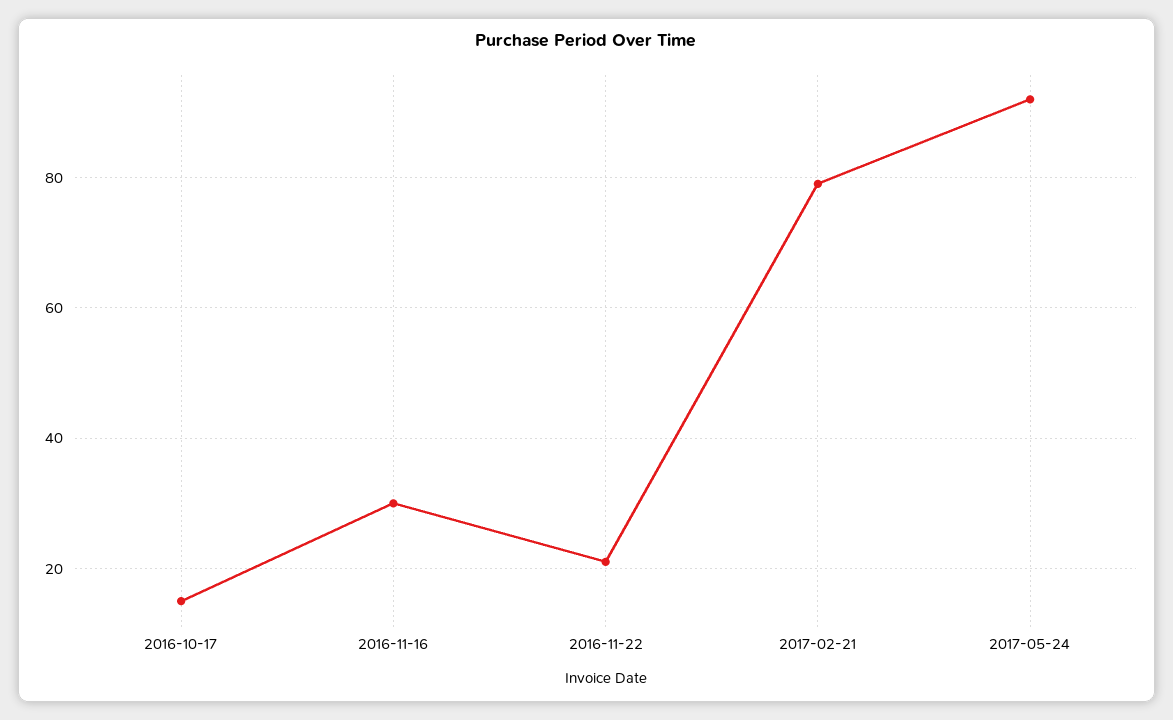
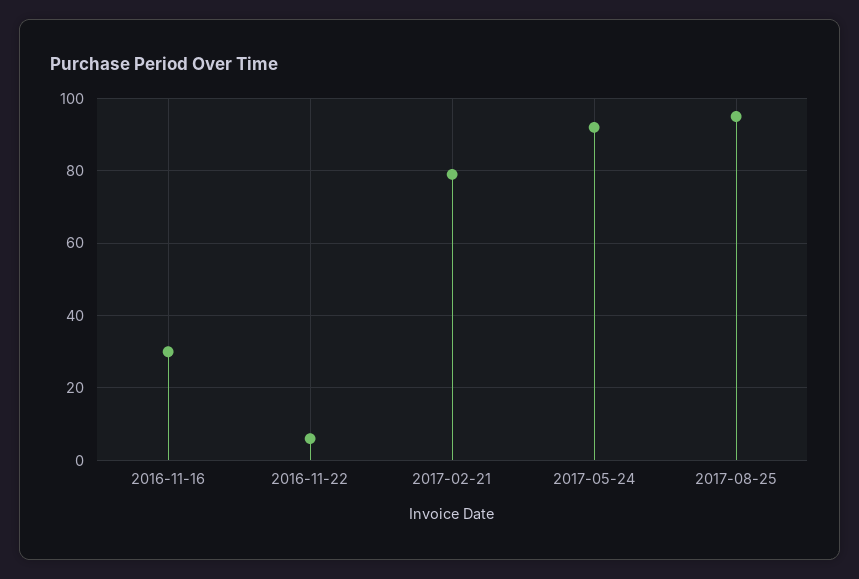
2016-10-17: 15 -> none
2016-11-22: 20 -> 5
2017-08-25: none -> 95

